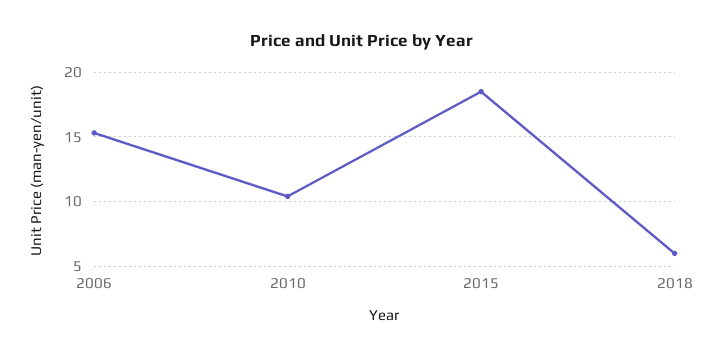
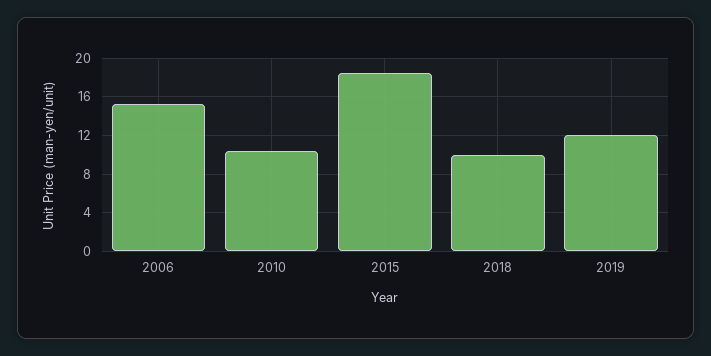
2018: 6 -> 10
2019: none -> 12

